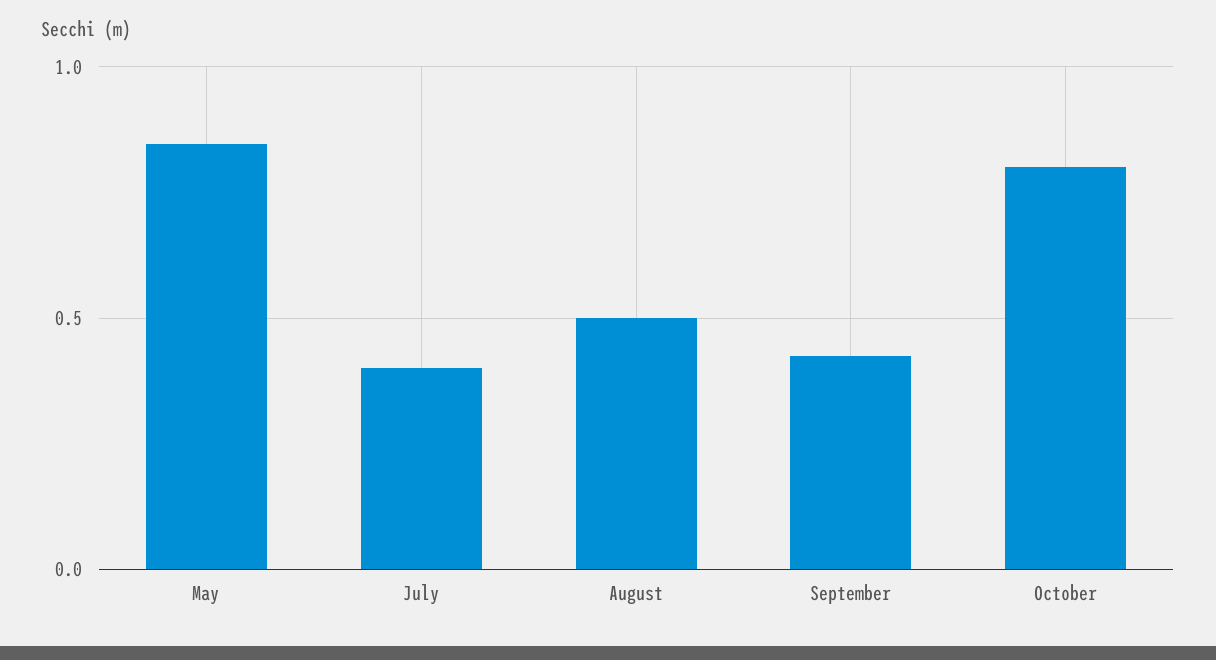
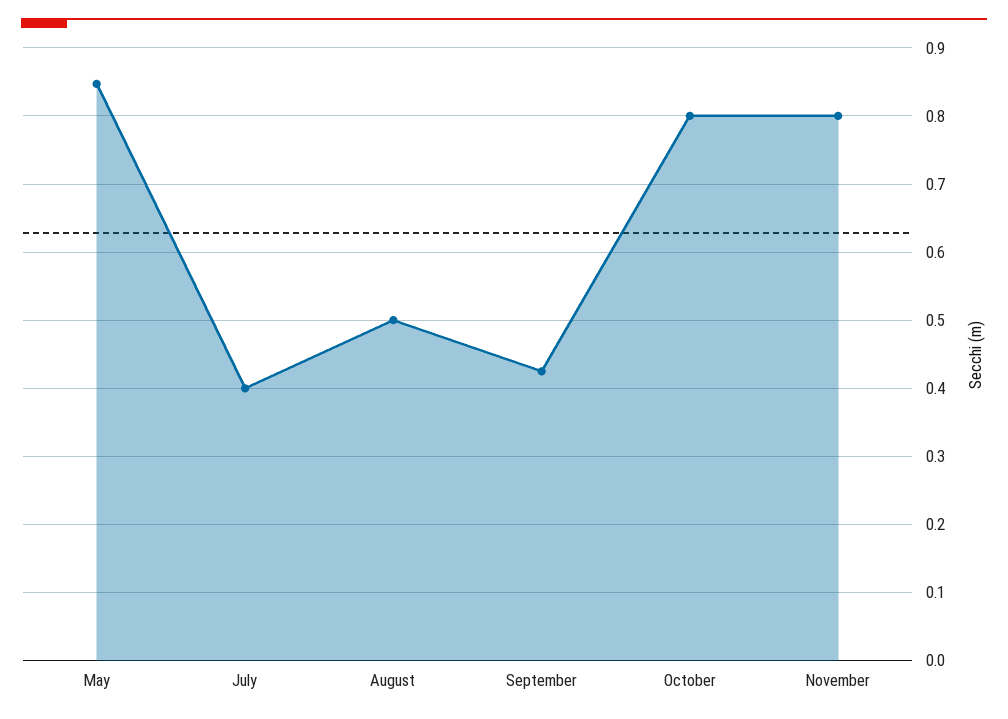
November: none -> 0.8

